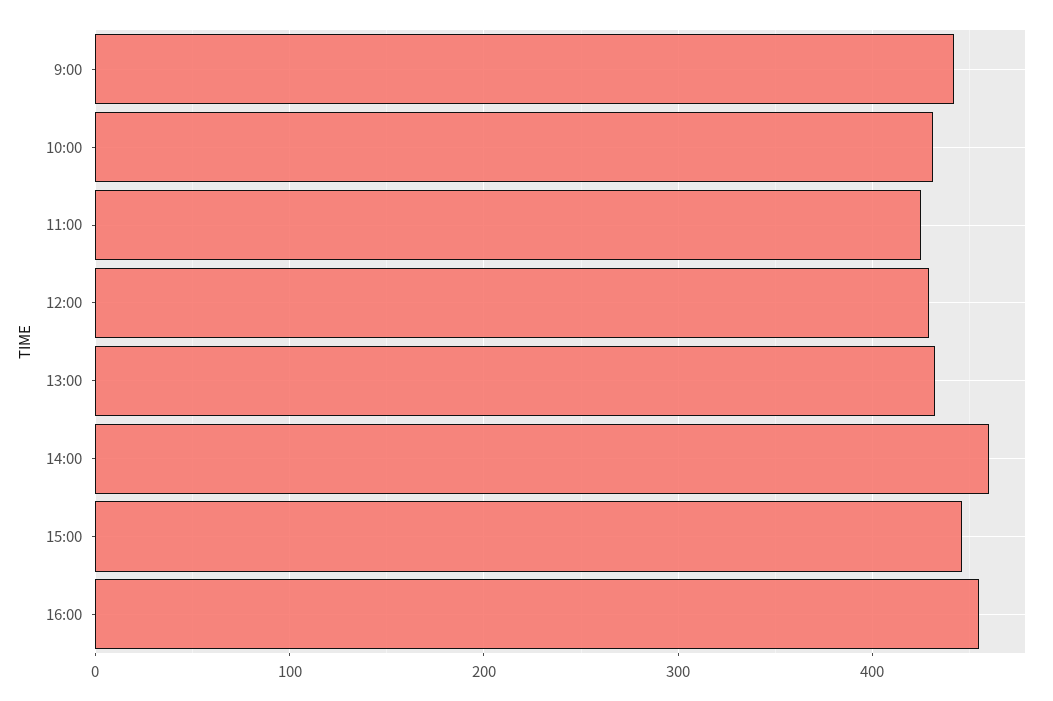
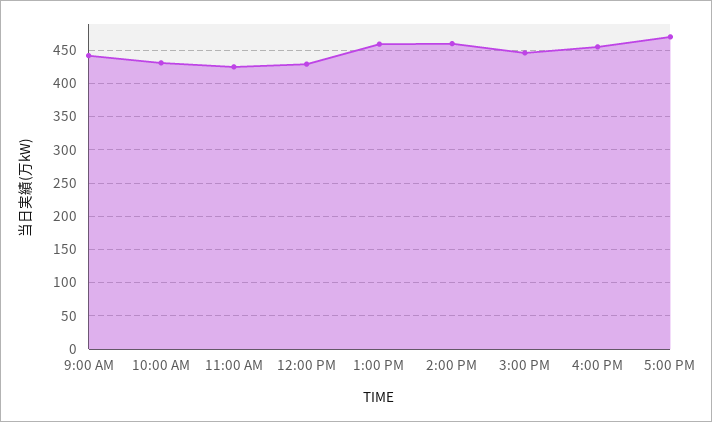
13:00: 430 -> 460
5:00 PM: none -> 470

